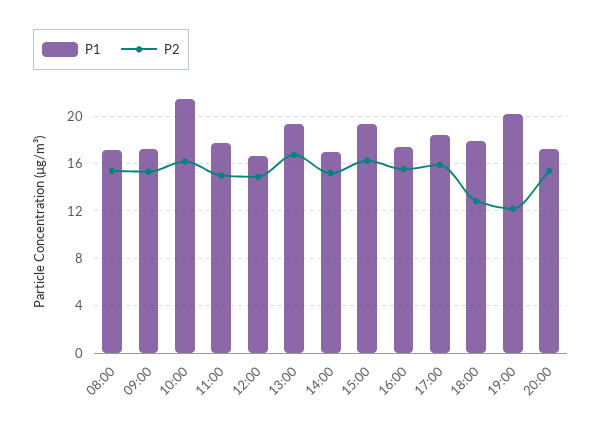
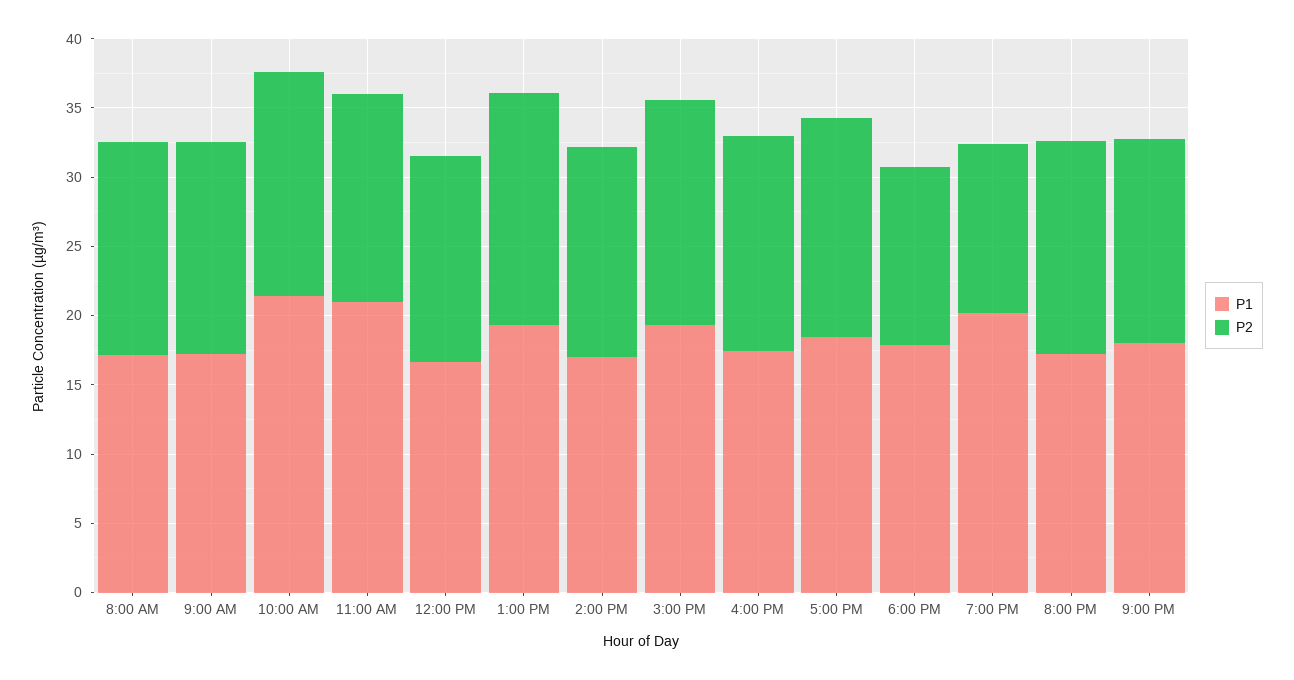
P1, 11:00: 18 -> 21
P1, 9:00 PM: none -> 18
P2, 9:00 PM: none -> 15

